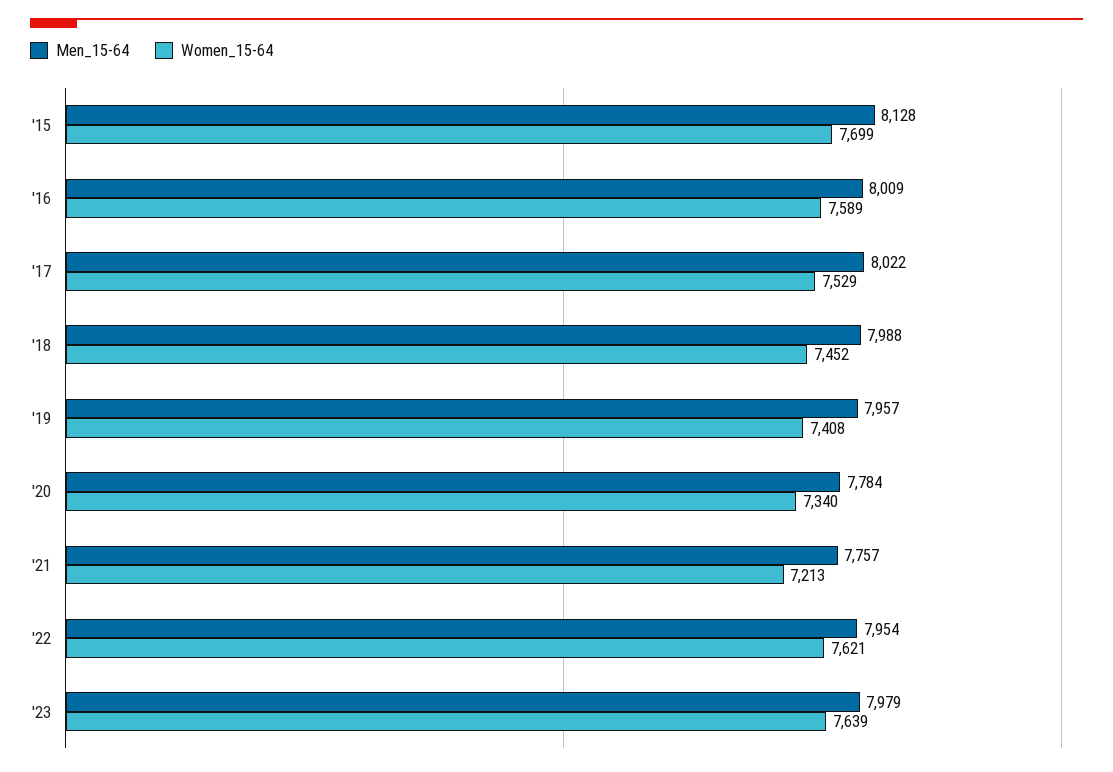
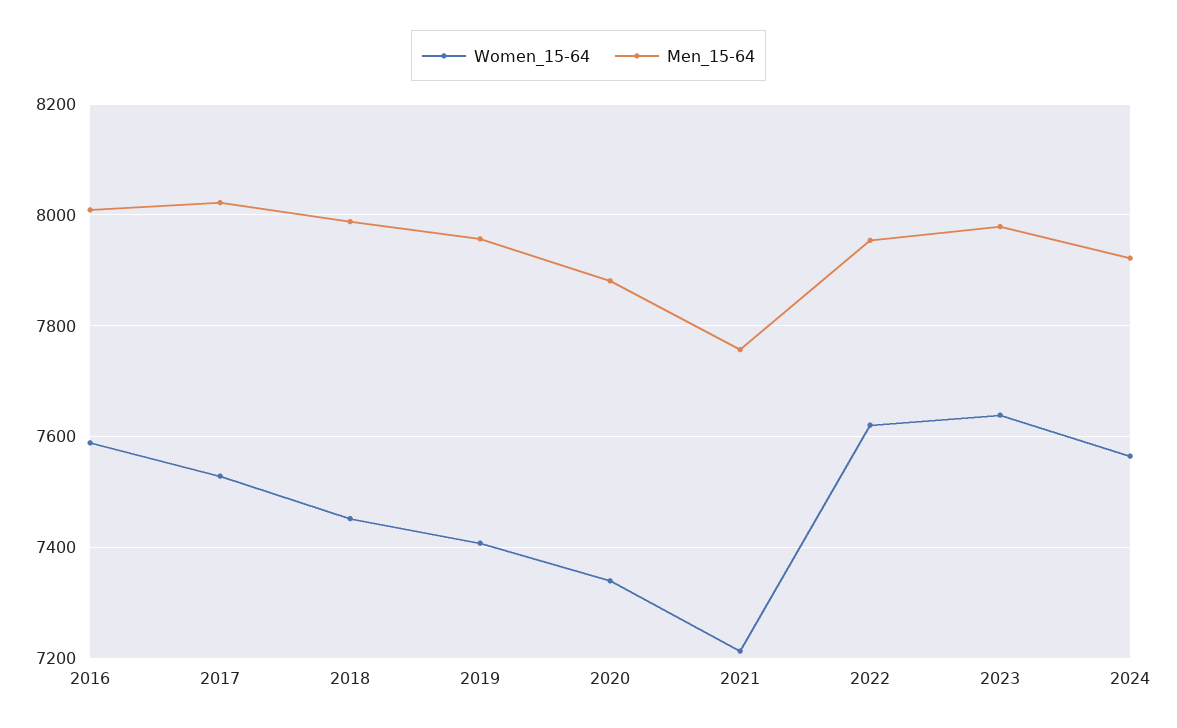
Men_15-64, '15: 8128 -> none
Women_15-64, '15: 7699 -> none
Men_15-64, '20: 7784 -> 7880
Women_15-64, 2024: none -> 7560
Men_15-64, 2024: none -> 7920

